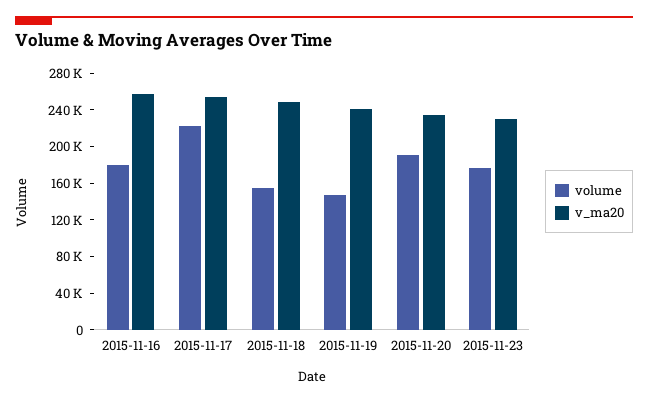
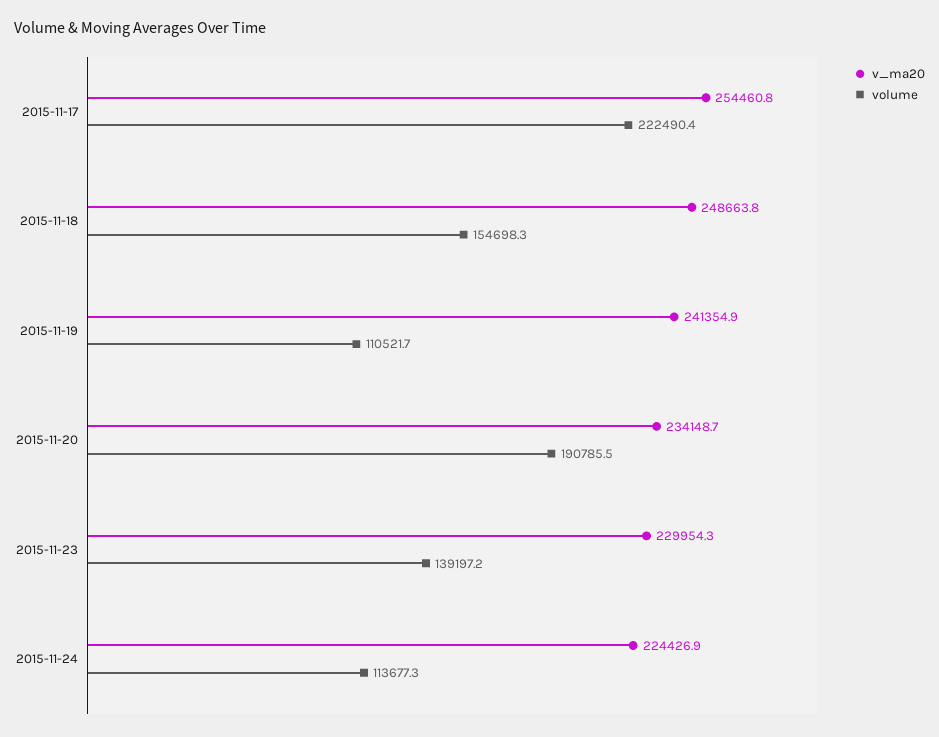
volume, 2015-11-16: 180000 -> none
v_ma20, 2015-11-16: 260000 -> none
volume, 2015-11-19: 150000 -> 110521.7
volume, 2015-11-23: 180000 -> 139197.2
v_ma20, 2015-11-24: none -> 224426.9
volume, 2015-11-24: none -> 113677.3

